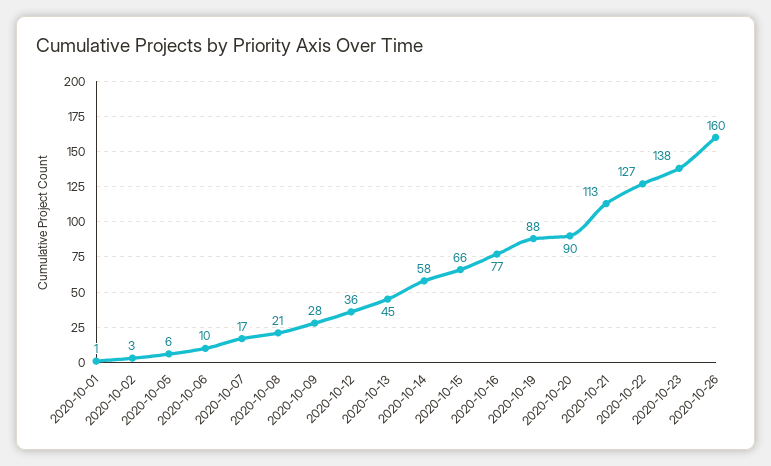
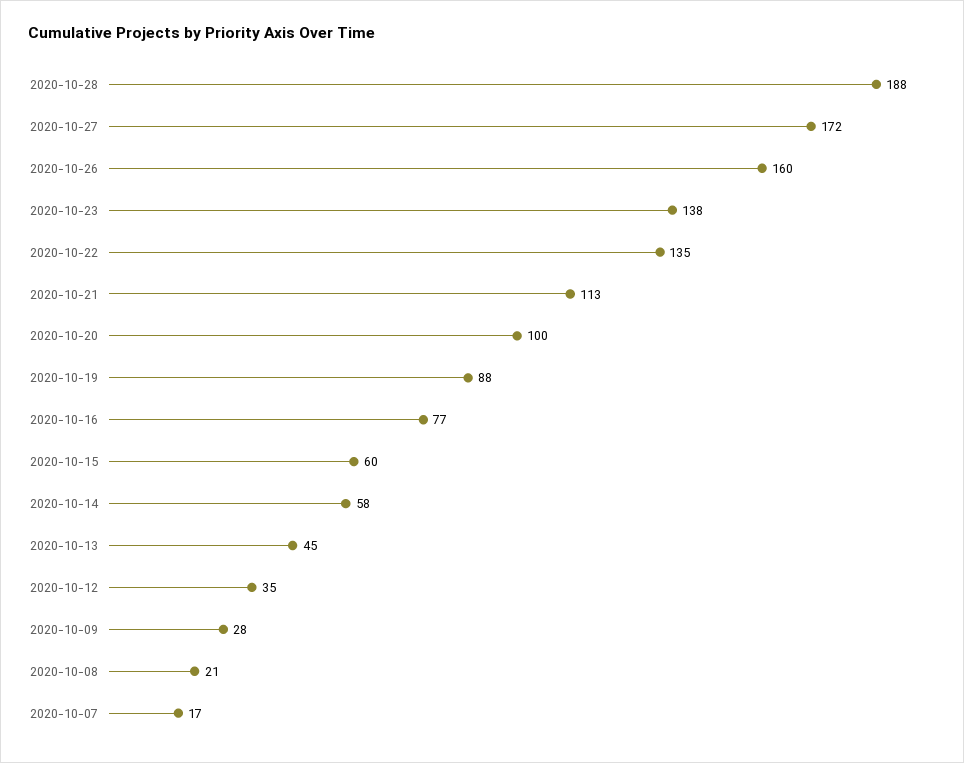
2020-10-01: 1 -> none
2020-10-02: 3 -> none
2020-10-05: 6 -> none
2020-10-06: 10 -> none
2020-10-12: 36 -> 35
2020-10-15: 66 -> 60
2020-10-20: 90 -> 100
2020-10-22: 127 -> 135
2020-10-28: none -> 188
2020-10-27: none -> 172

